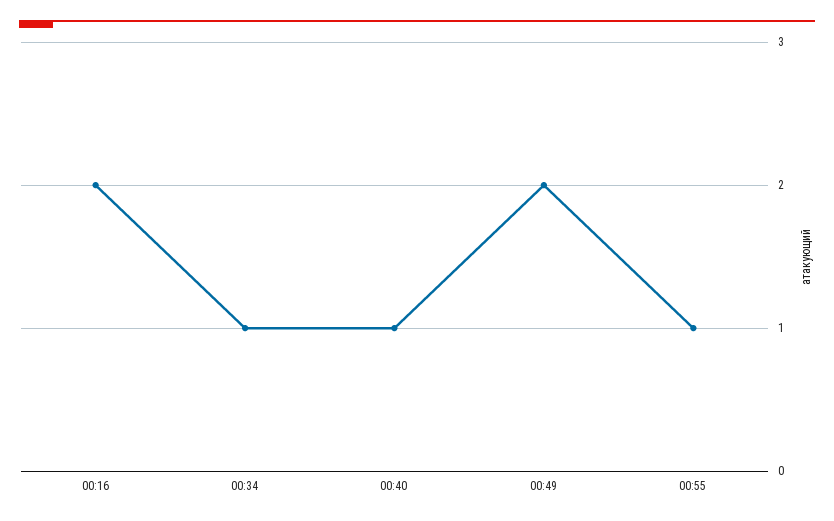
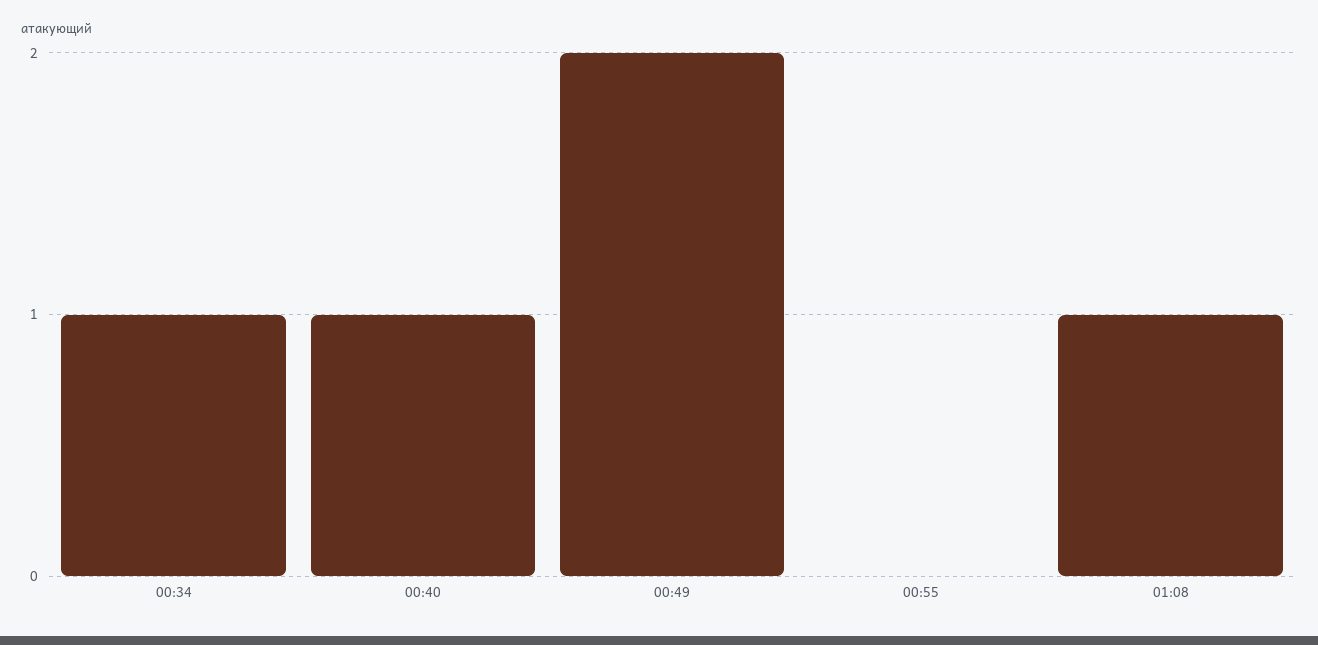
00:16: 2 -> none
00:55: 1 -> 0
01:08: none -> 1

